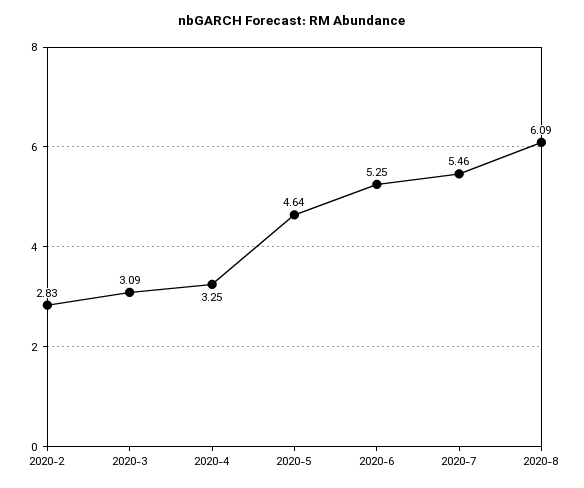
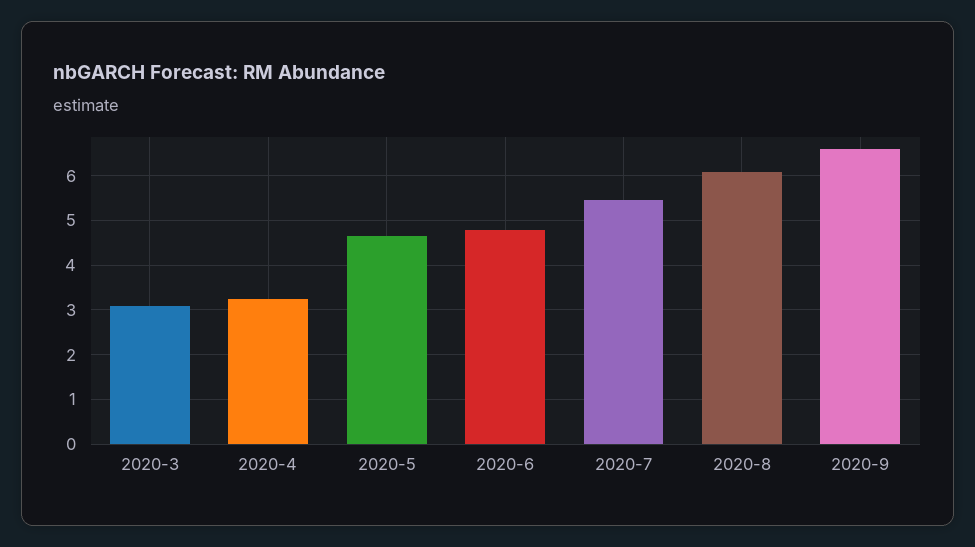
2020-2: 2.83 -> none
2020-6: 5.25 -> 4.8
2020-9: none -> 6.6

